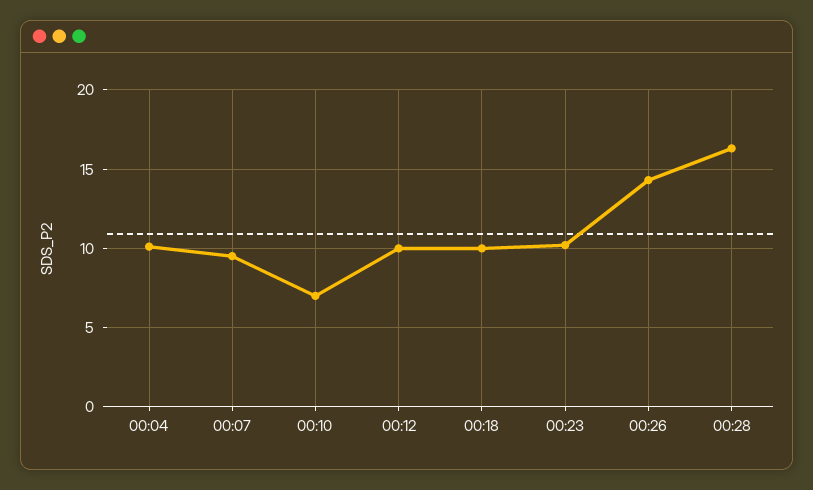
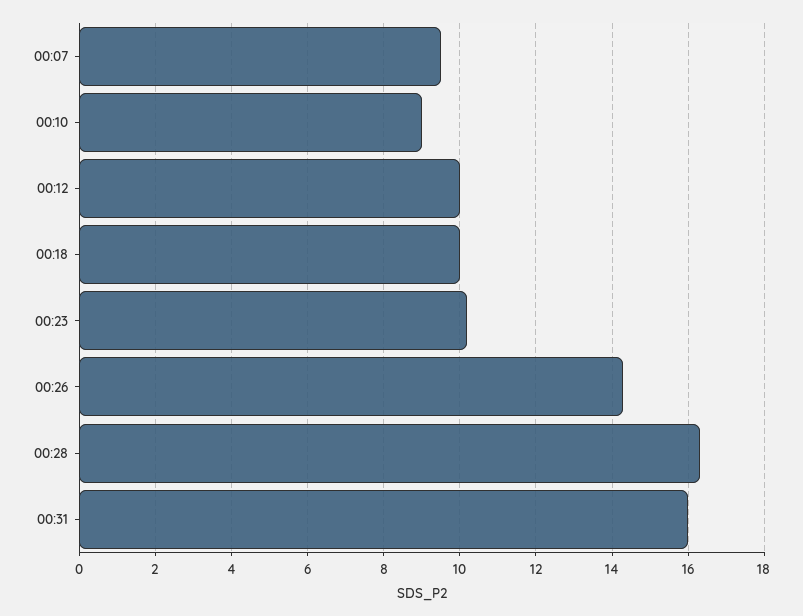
00:04: 10 -> none
00:10: 7 -> 9
00:31: none -> 16

